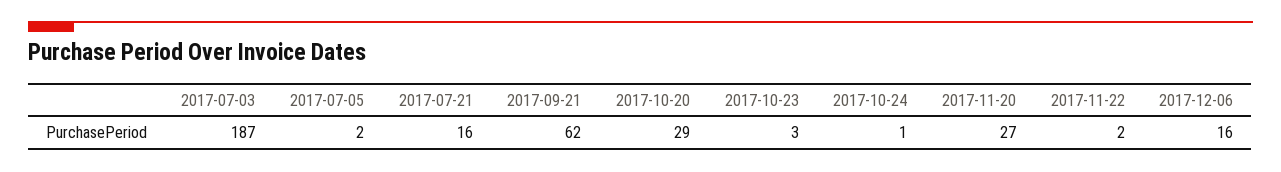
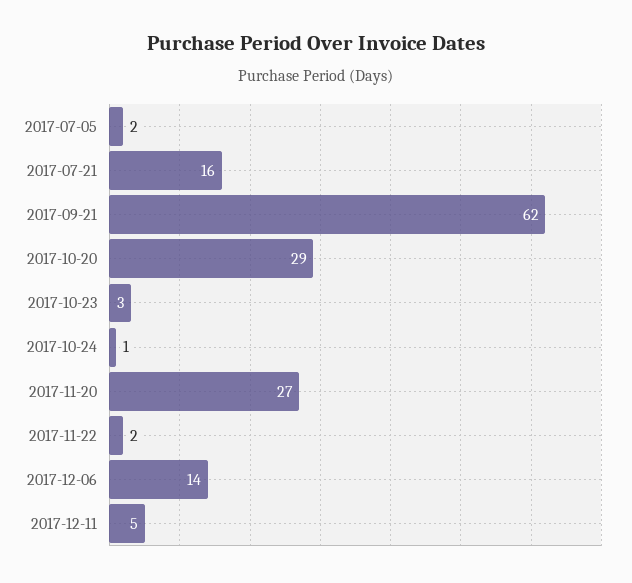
2017-07-03: 187 -> none
2017-12-06: 16 -> 14
2017-12-11: none -> 5

